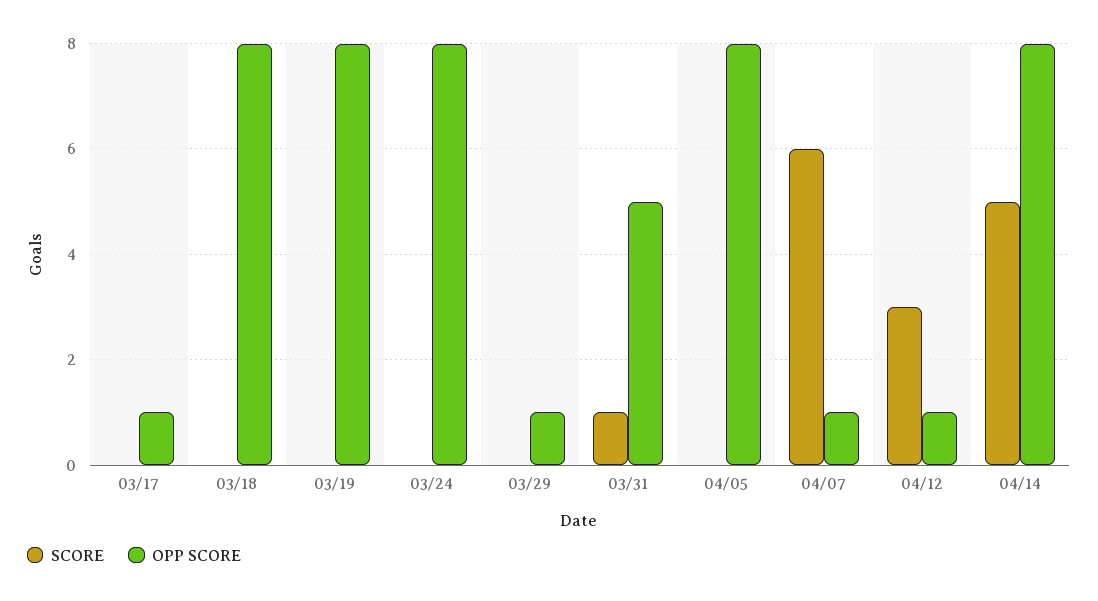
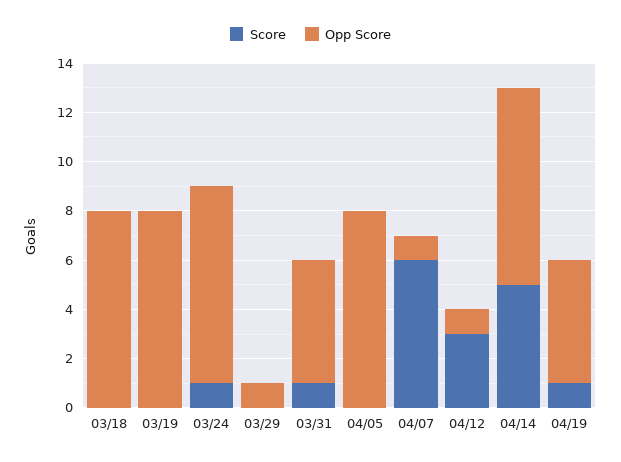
SCORE, 03/17: 0 -> none
OPP SCORE, 03/17: 1 -> none
SCORE, 03/24: 0 -> 1
SCORE, 04/19: none -> 1
OPP SCORE, 04/19: none -> 5

